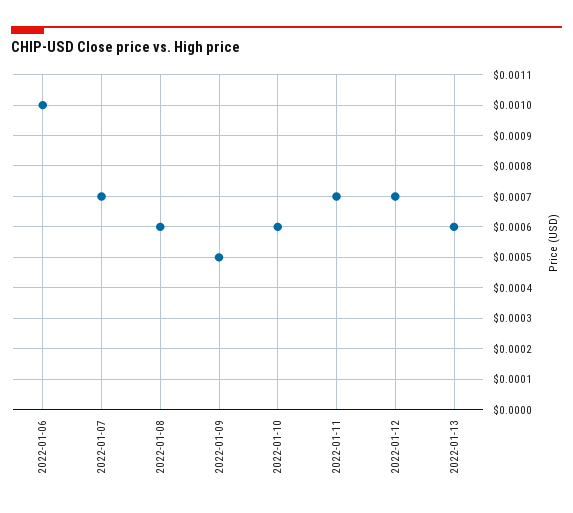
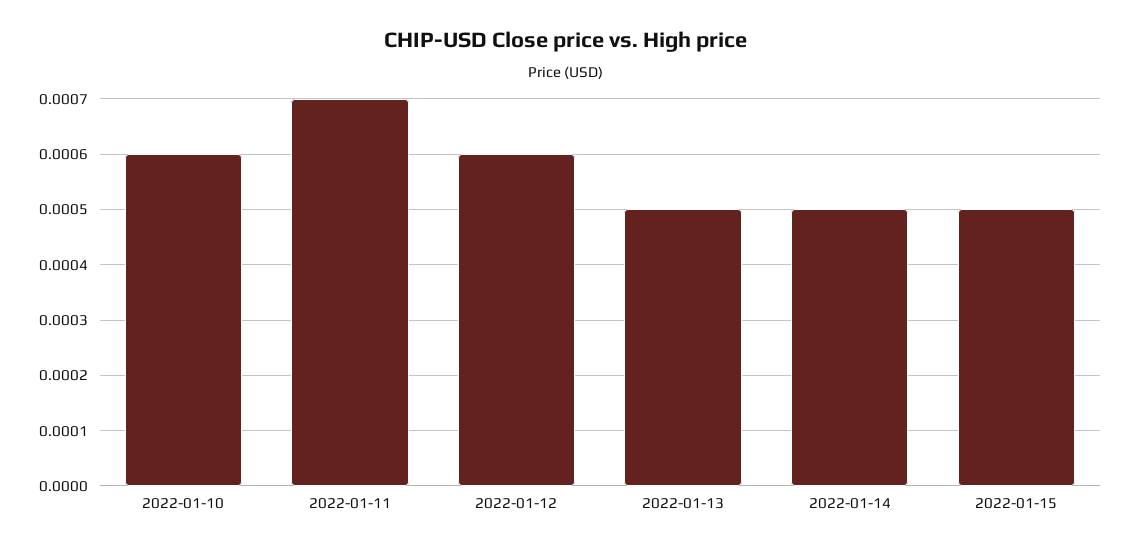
2022-01-06: 0.001 -> none
2022-01-07: 0.0007 -> none
2022-01-08: 0.0006 -> none
2022-01-09: 0.0005 -> none
2022-01-12: 0.0007 -> 0.0006
2022-01-13: 0.0006 -> 0.0005
2022-01-14: none -> 0.0005
2022-01-15: none -> 0.0005

